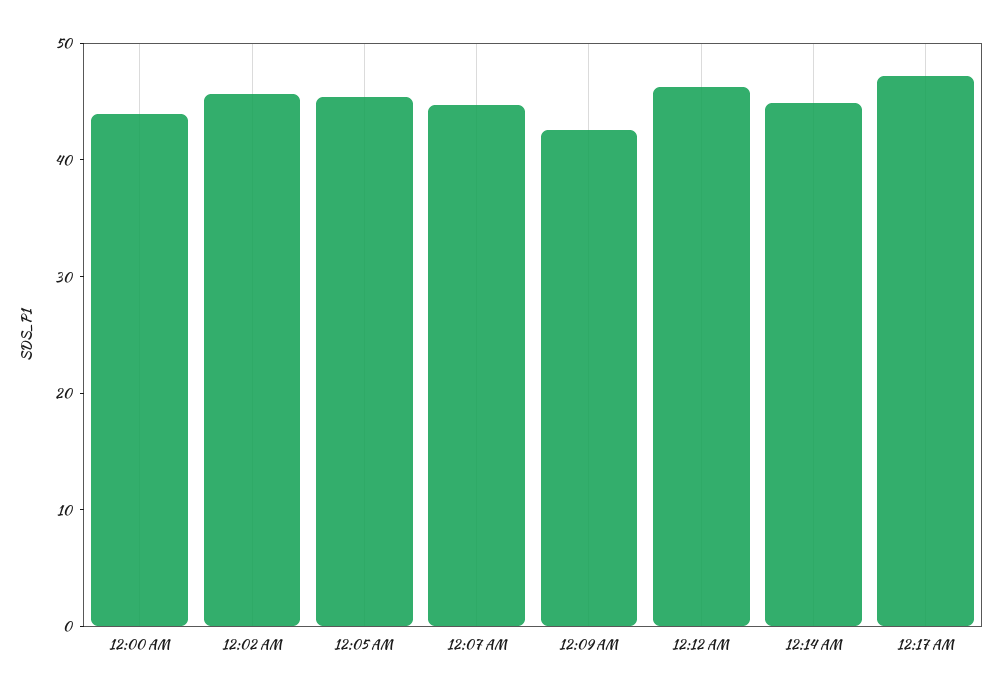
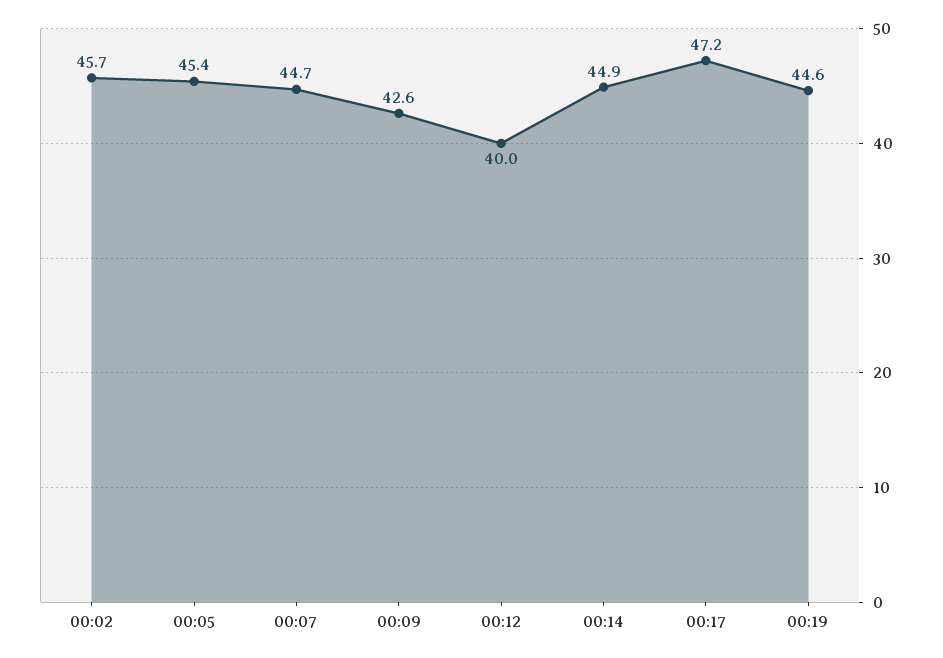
12:00 AM: 44 -> none
12:12 AM: 46 -> 40
00:19: none -> 44.6

